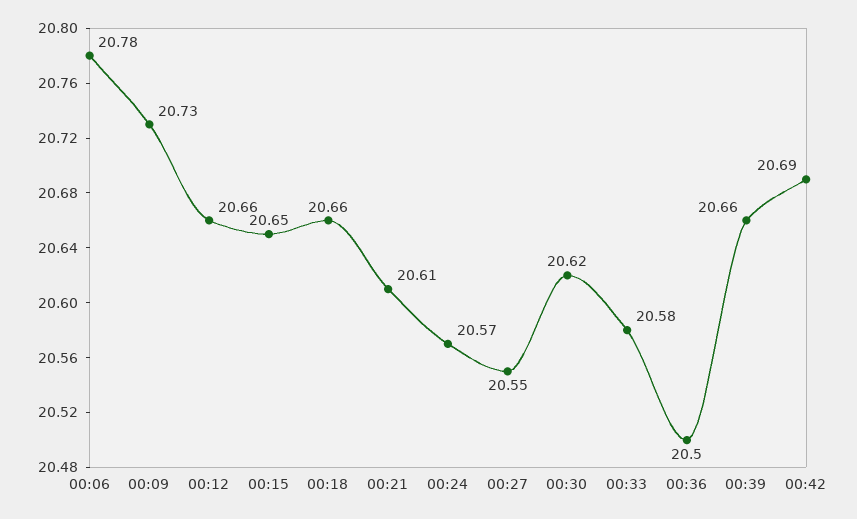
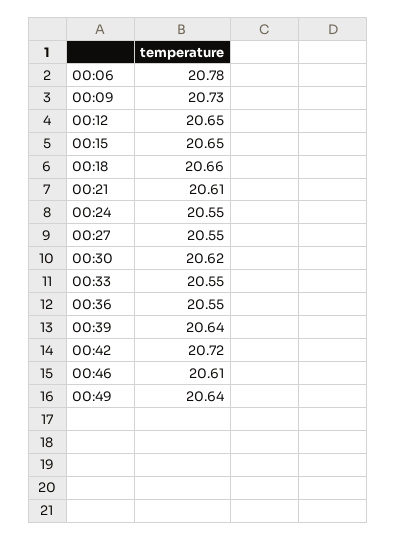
00:12: 20.66 -> 20.65
00:24: 20.57 -> 20.55
00:33: 20.58 -> 20.55
00:36: 20.5 -> 20.55
00:39: 20.66 -> 20.64
00:42: 20.69 -> 20.72
00:46: none -> 20.61
00:49: none -> 20.64

